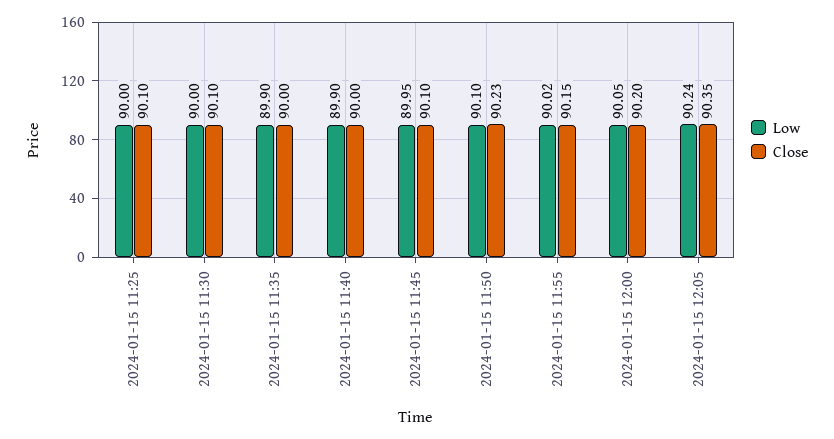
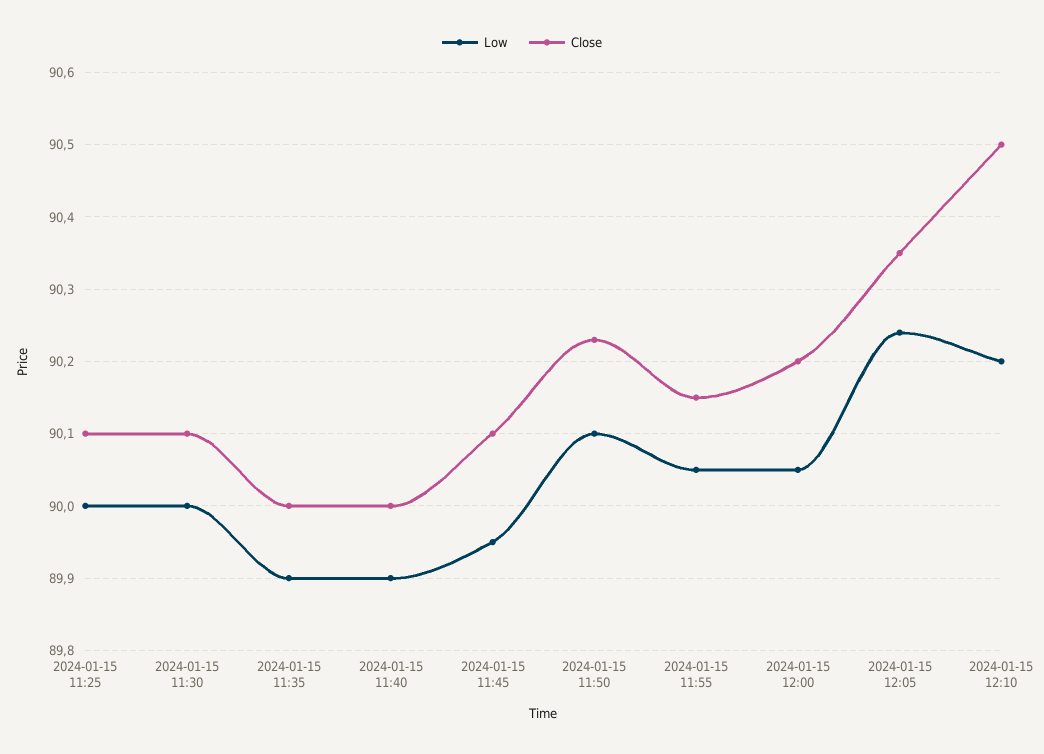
Low, 2024-01-15 11:55: 90.02 -> 90.05
Low, 2024-01-15 12:10: none -> 90.2
Close, 2024-01-15 12:10: none -> 90.5

